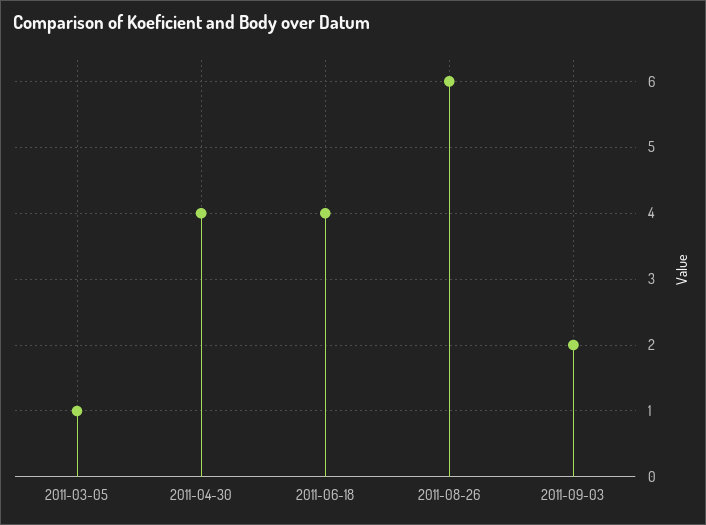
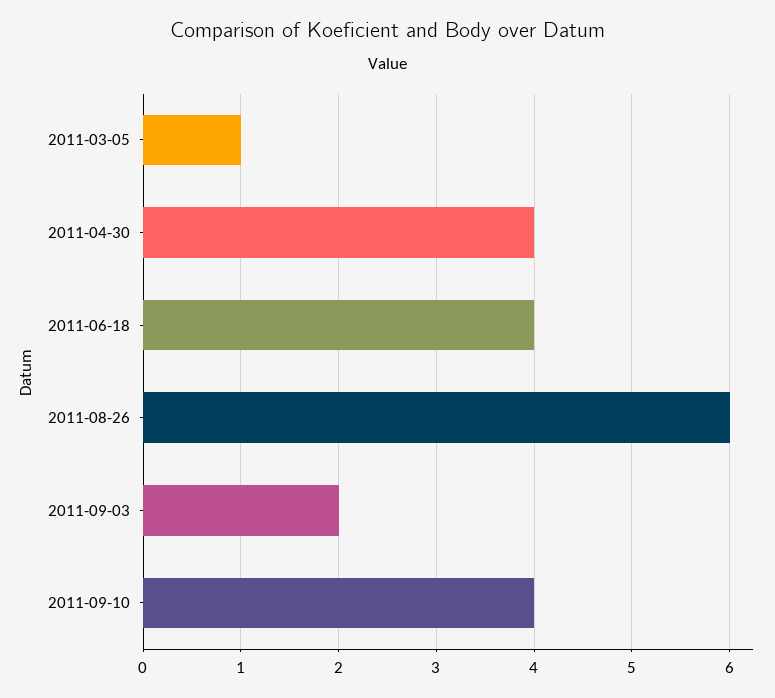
2011-09-10: none -> 4

